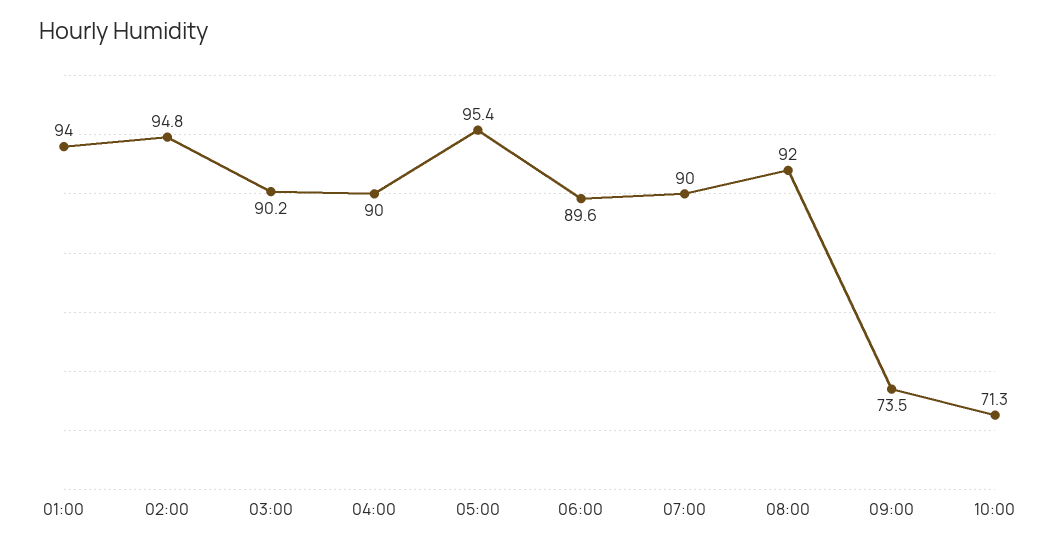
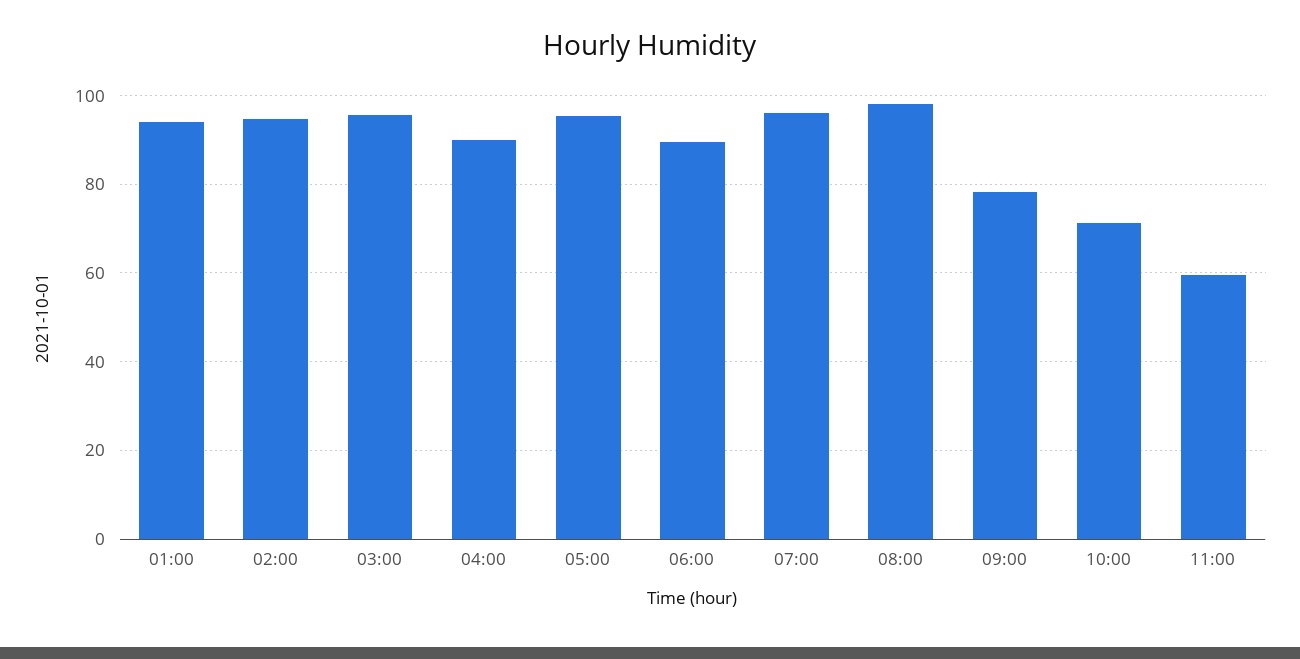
03:00: 90.2 -> 96
07:00: 90 -> 96
08:00: 92 -> 98
09:00: 73.5 -> 78
11:00: none -> 60

